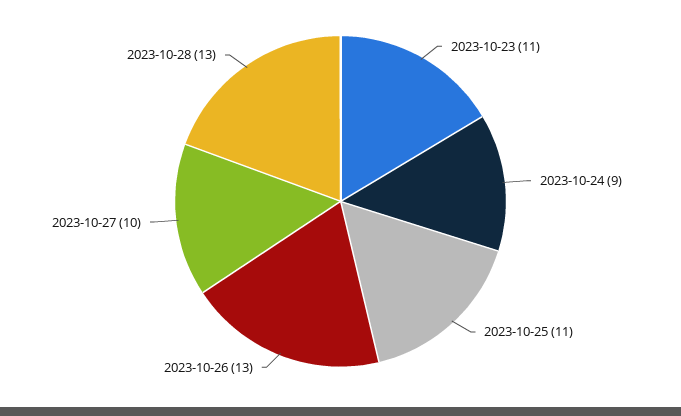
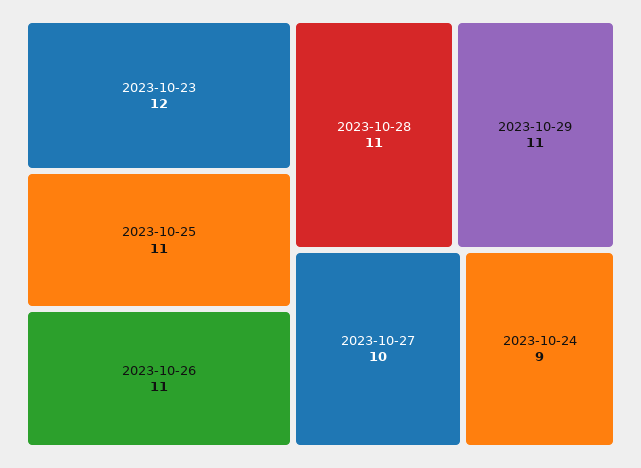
2023-10-23: 11 -> 12
2023-10-26: 13 -> 11
2023-10-28: 13 -> 11
2023-10-29: none -> 11

